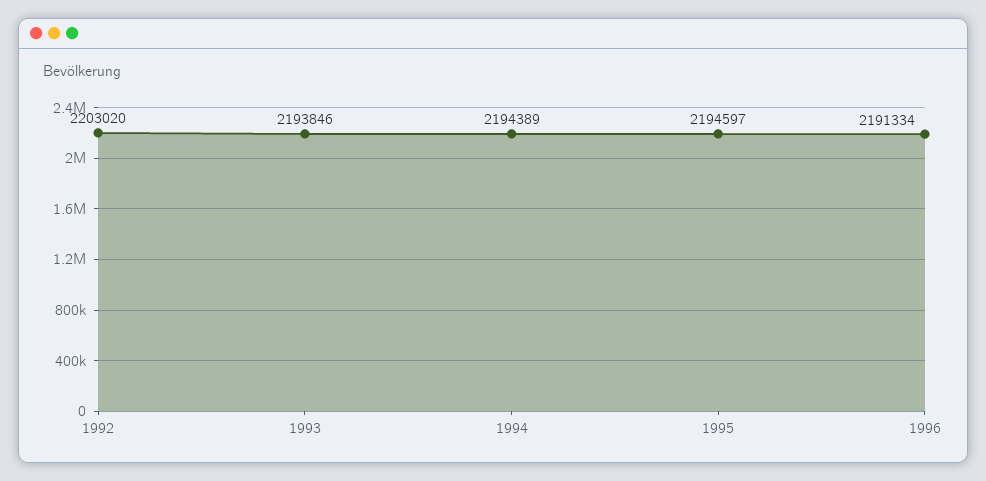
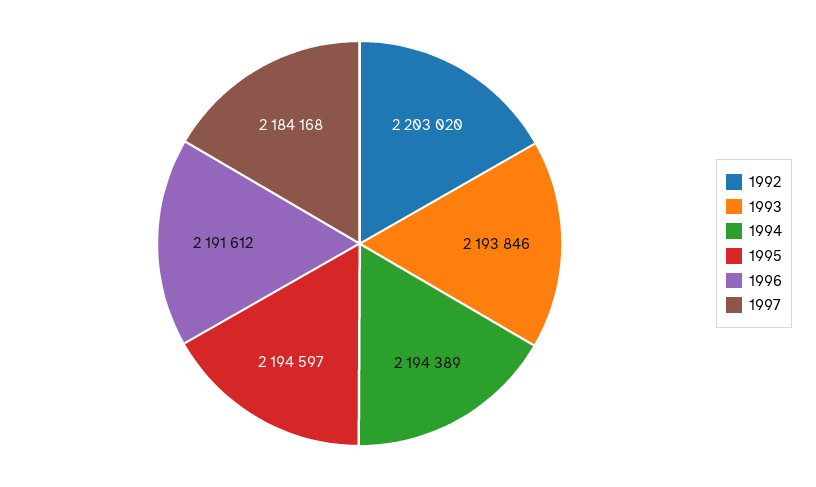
1996: 2191334 -> 2191612
1997: none -> 2184168

